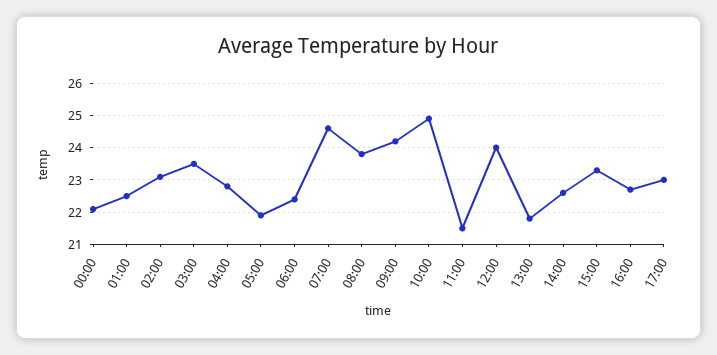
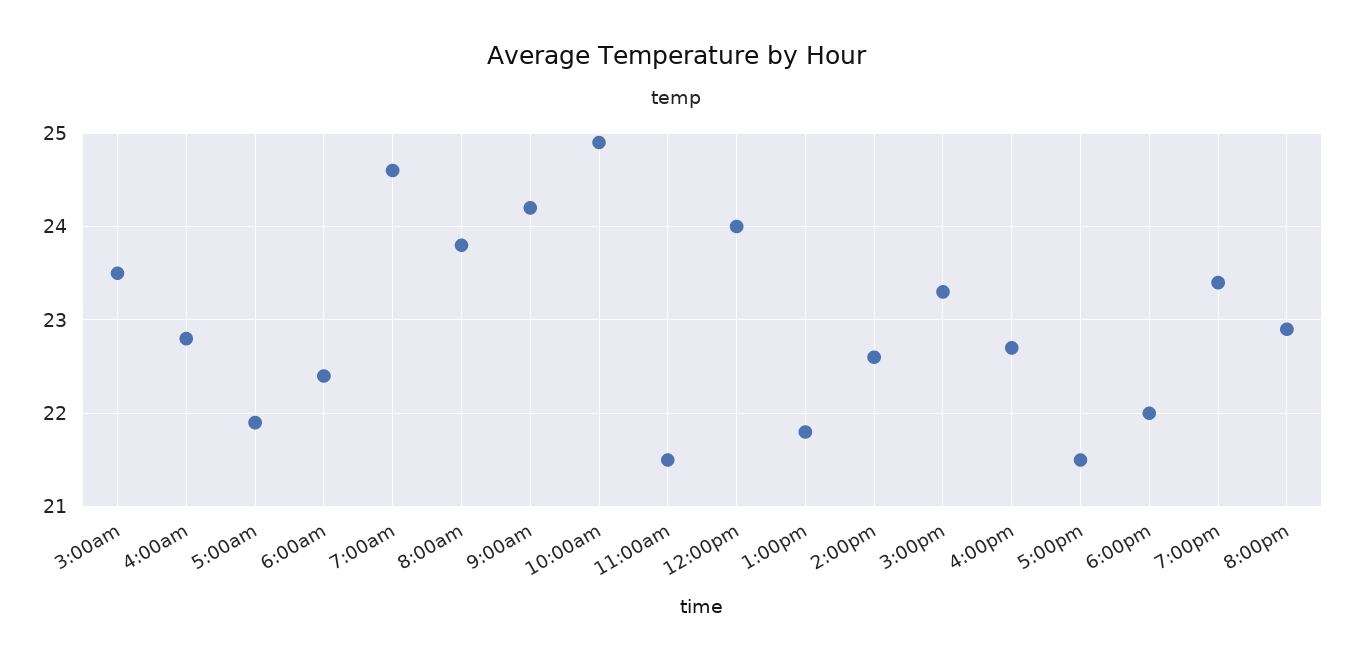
00:00: 22 -> none
01:00: 22.5 -> none
02:00: 23 -> none
17:00: 23 -> 21.5
6:00pm: none -> 22
7:00pm: none -> 23.4
8:00pm: none -> 22.9

